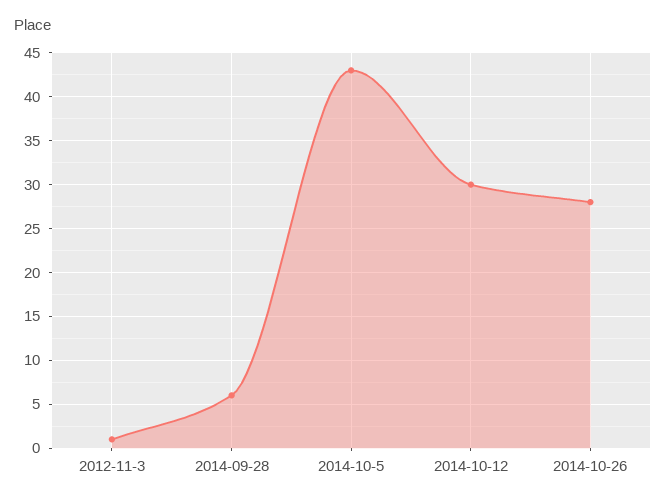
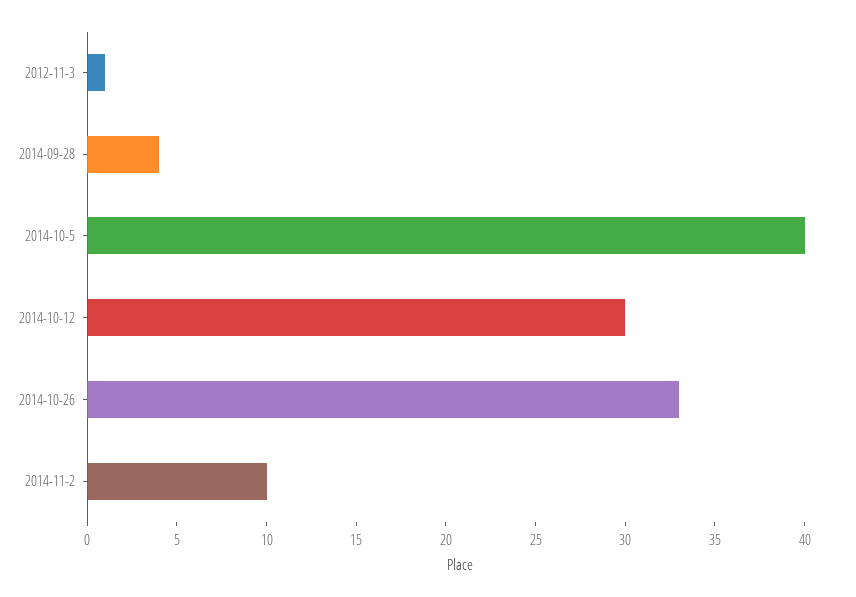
2014-09-28: 6 -> 4
2014-10-5: 43 -> 40
2014-10-26: 28 -> 33
2014-11-2: none -> 10

